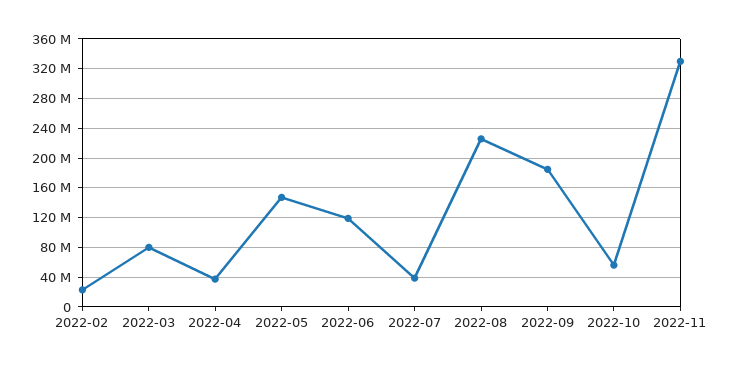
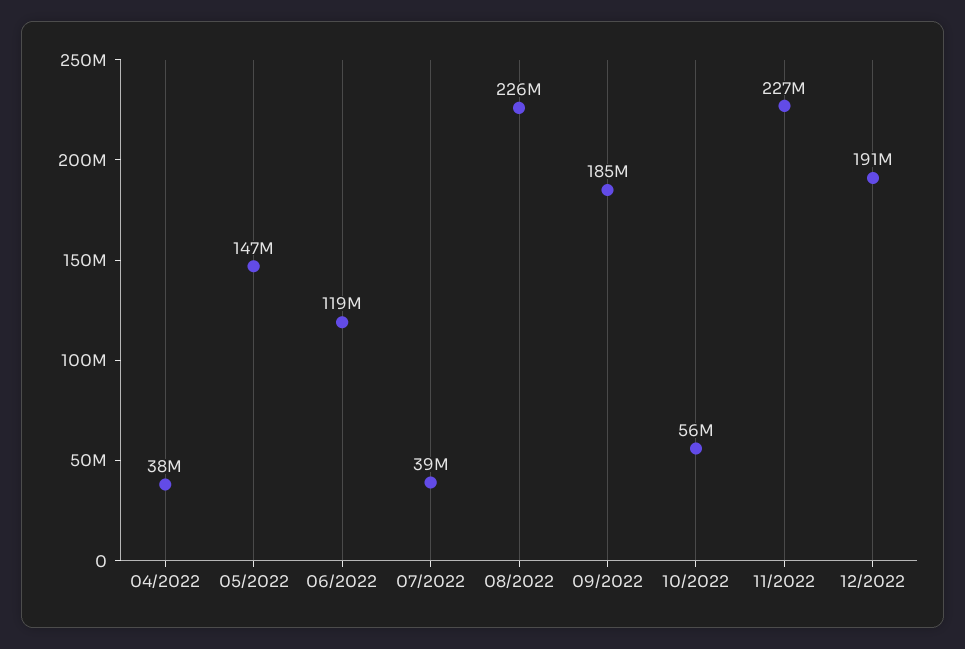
2022-02: 20000000 -> none
2022-03: 80000000 -> none
2022-11: 330000000 -> 227000000
12/2022: none -> 191000000

